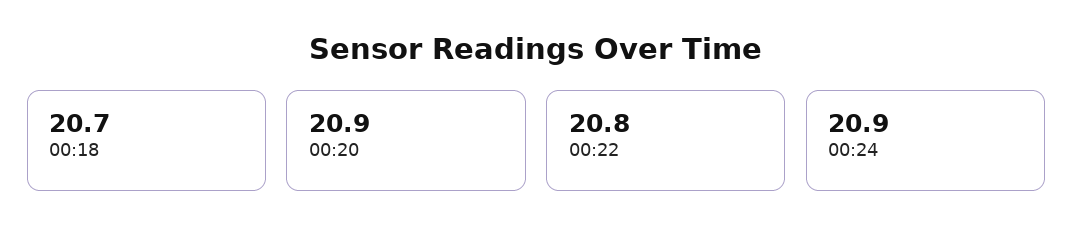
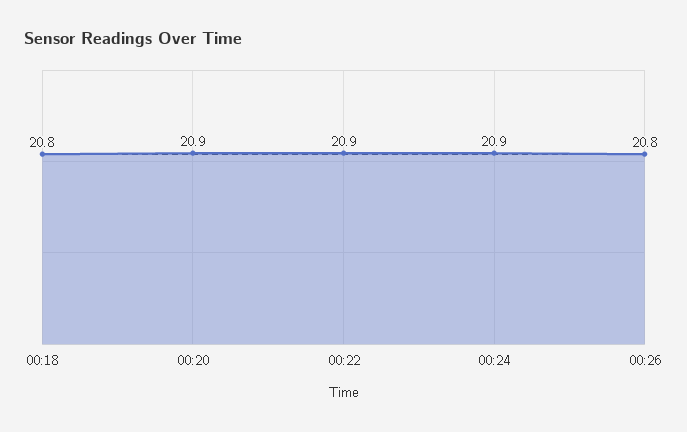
00:18: 20.7 -> 20.8
00:22: 20.8 -> 20.9
00:26: none -> 20.8

